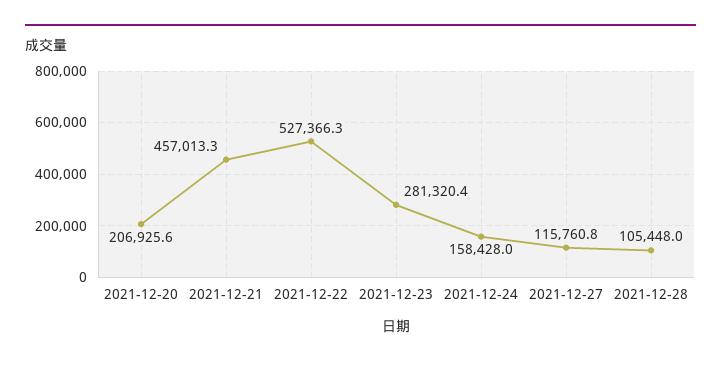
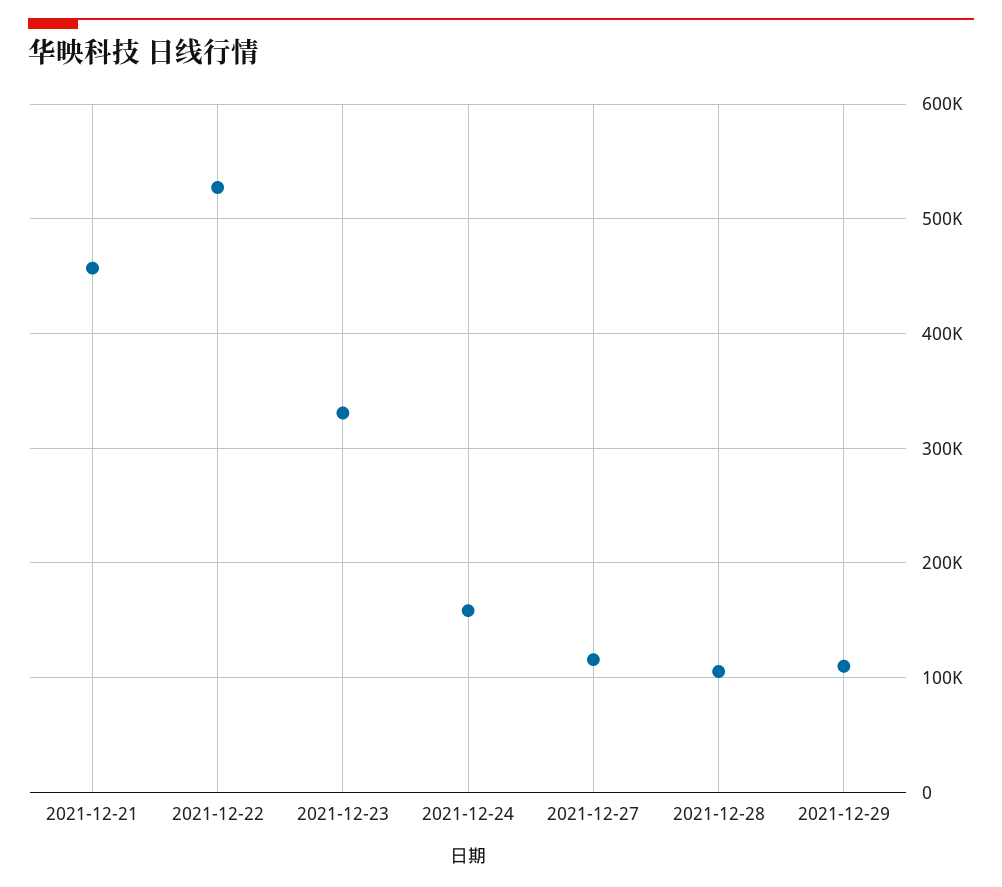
2021-12-20: 206925.6 -> none
2021-12-23: 281320.4 -> 330000
2021-12-29: none -> 110000

